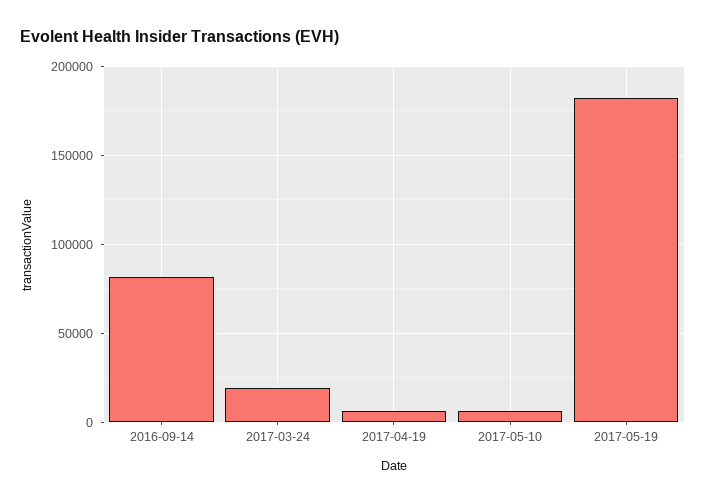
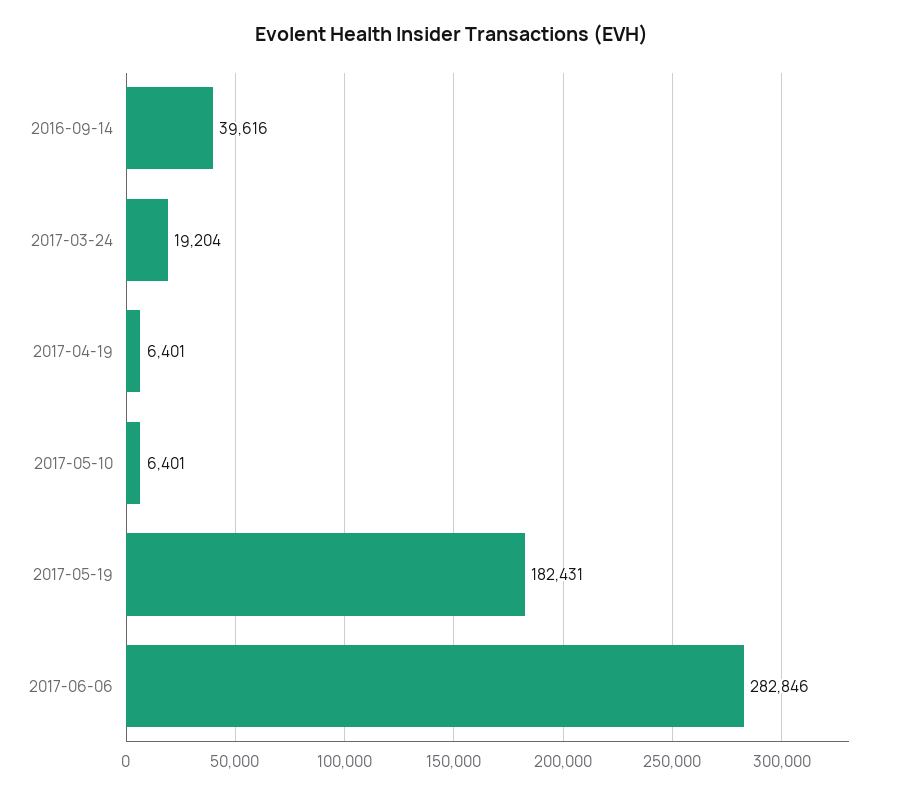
2016-09-14: 80000 -> 39616
2017-06-06: none -> 282846

